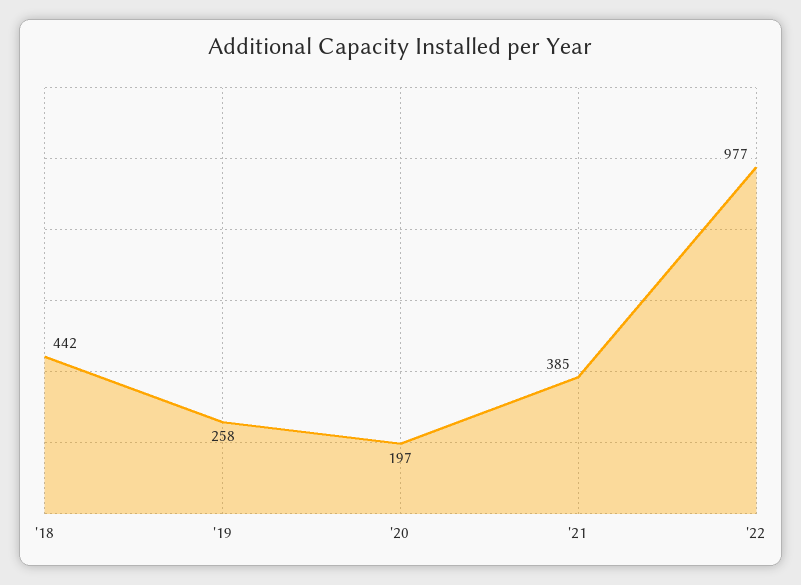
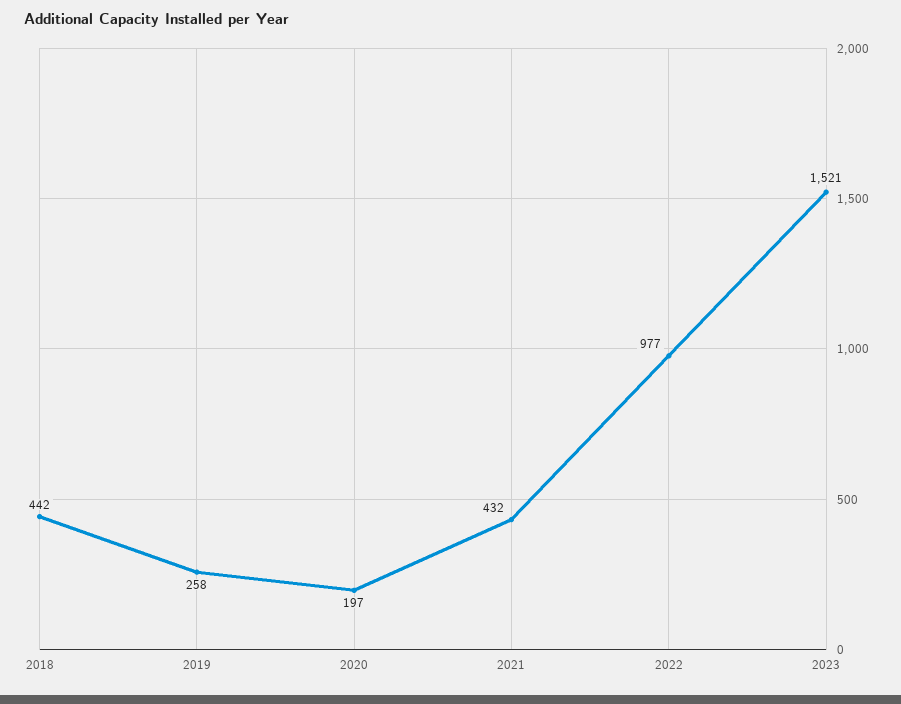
'21: 385 -> 432
2023: none -> 1521

